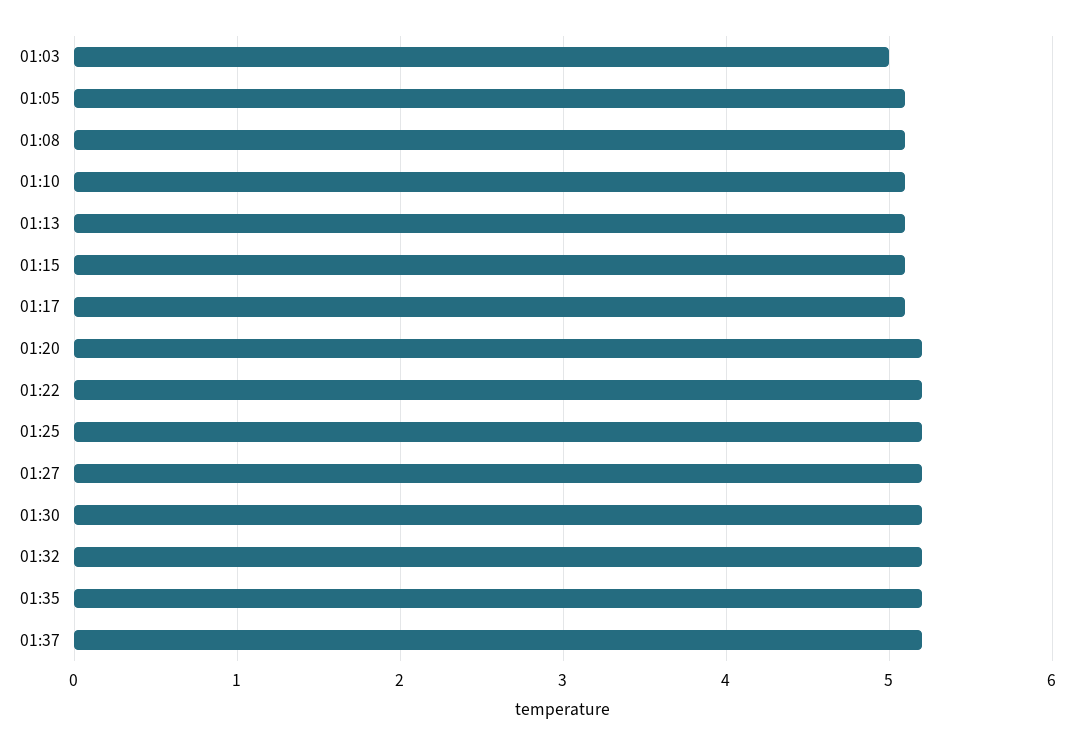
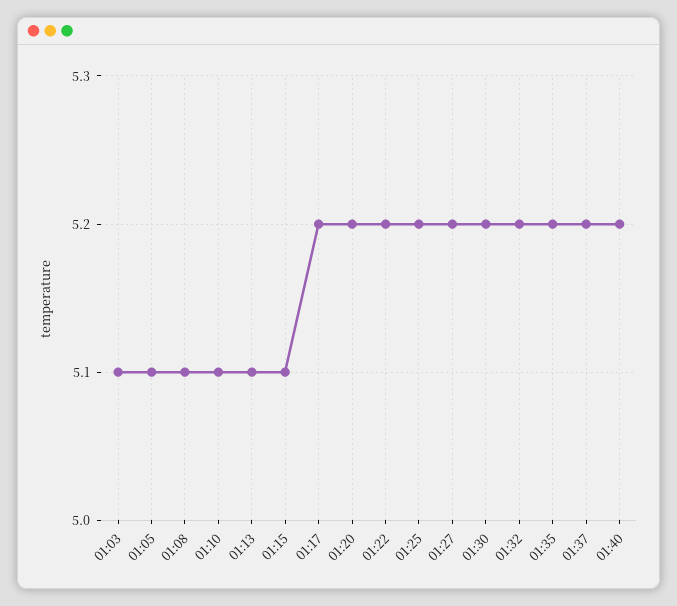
01:03: 5 -> 5.1
01:17: 5.1 -> 5.2
01:40: none -> 5.2

